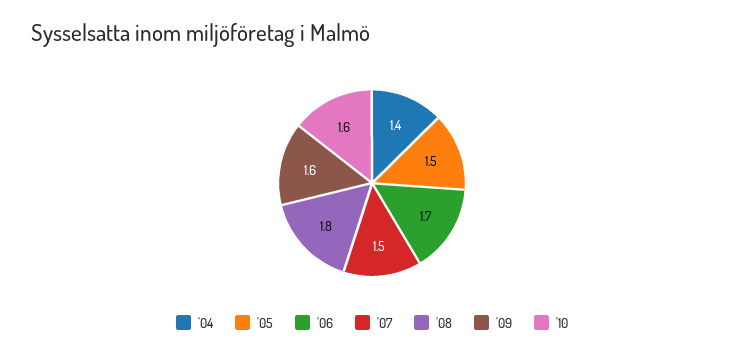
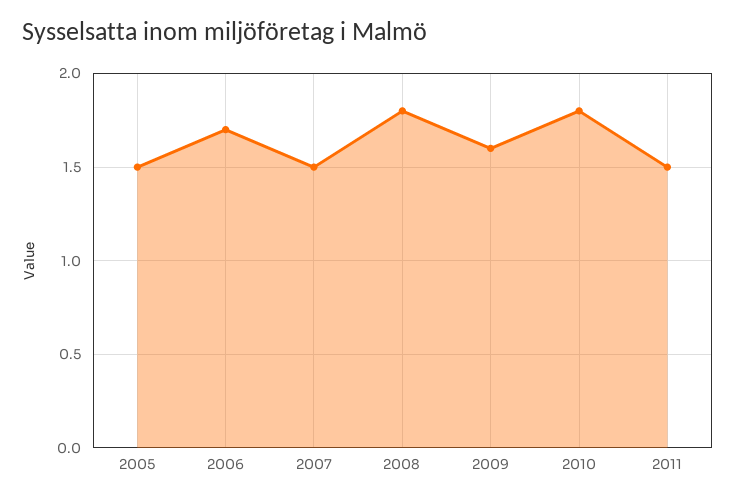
'04: 1.4 -> none
'10: 1.6 -> 1.8
2011: none -> 1.5

